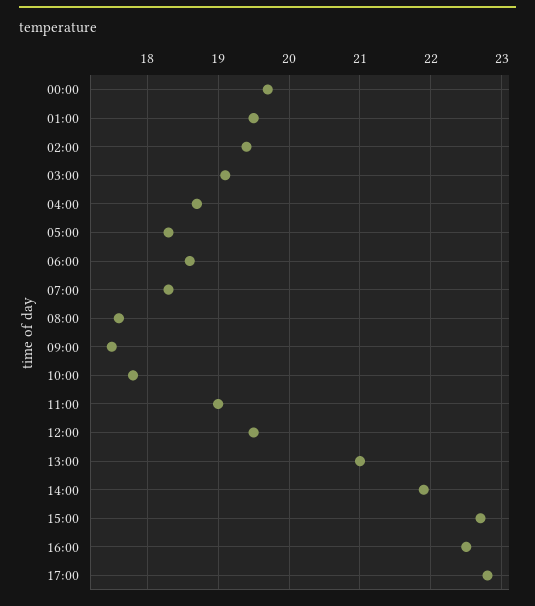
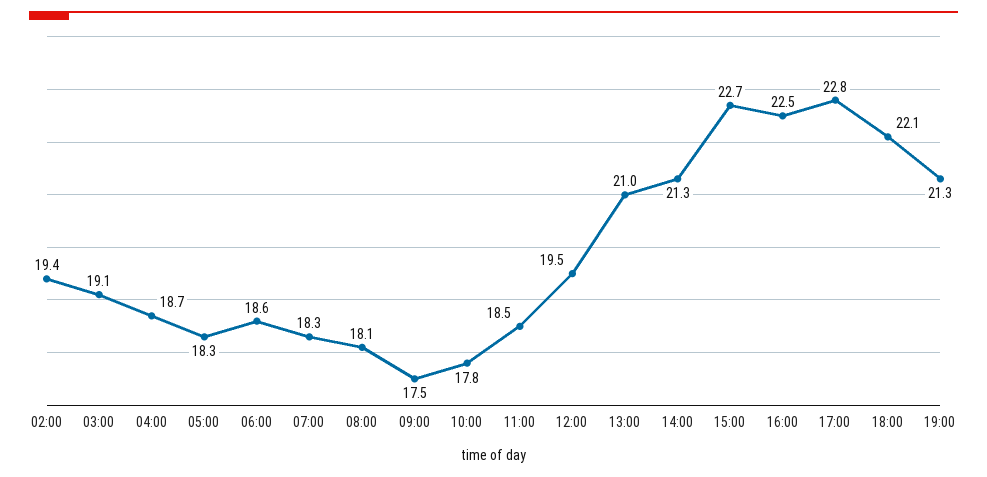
00:00: 19.7 -> none
01:00: 19.5 -> none
08:00: 17.6 -> 18.1
11:00: 19 -> 18.5
14:00: 21.9 -> 21.3
18:00: none -> 22.1
19:00: none -> 21.3

